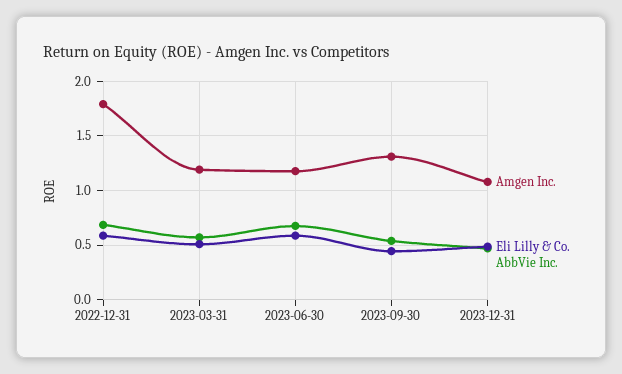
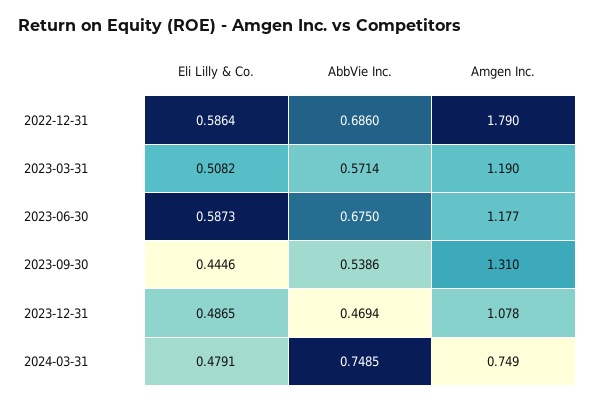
Eli Lilly & Co., 2024-03-31: none -> 0.4791
AbbVie Inc., 2024-03-31: none -> 0.7485
Amgen Inc., 2024-03-31: none -> 0.749

